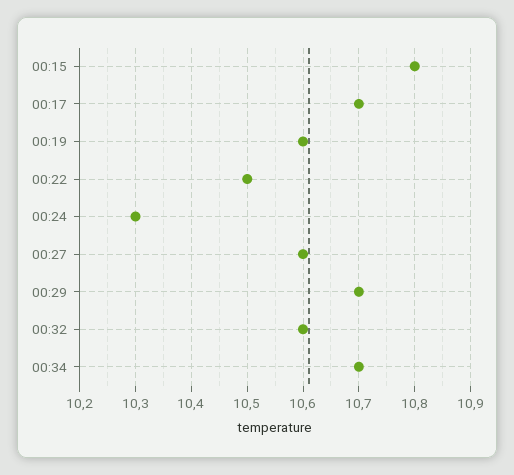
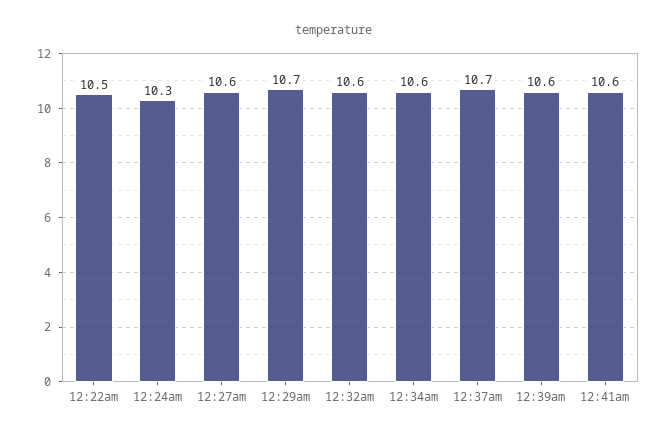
00:15: 10.8 -> none
00:17: 10.7 -> none
00:19: 10.6 -> none
00:34: 10.7 -> 10.6
12:37am: none -> 10.7
12:39am: none -> 10.6
12:41am: none -> 10.6

